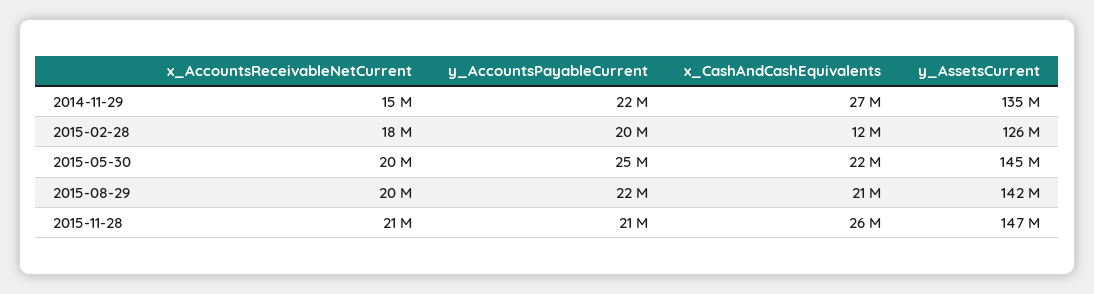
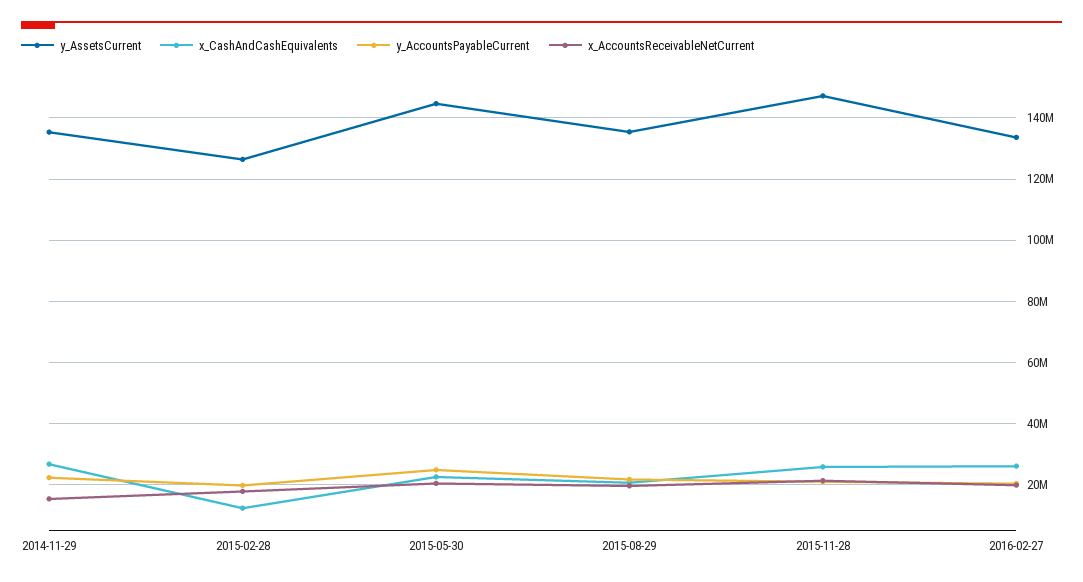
y_AssetsCurrent, 2015-08-29: 142000000 -> 136000000
y_AssetsCurrent, 2016-02-27: none -> 134000000
x_CashAndCashEquivalents, 2016-02-27: none -> 26000000
y_AccountsPayableCurrent, 2016-02-27: none -> 20000000
x_AccountsReceivableNetCurrent, 2016-02-27: none -> 20000000

